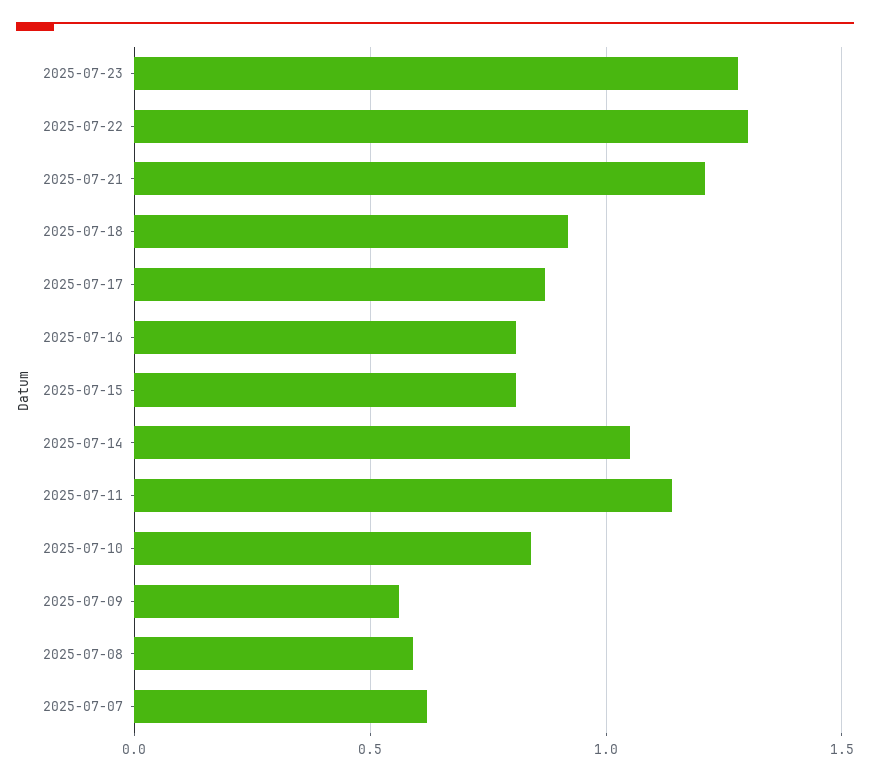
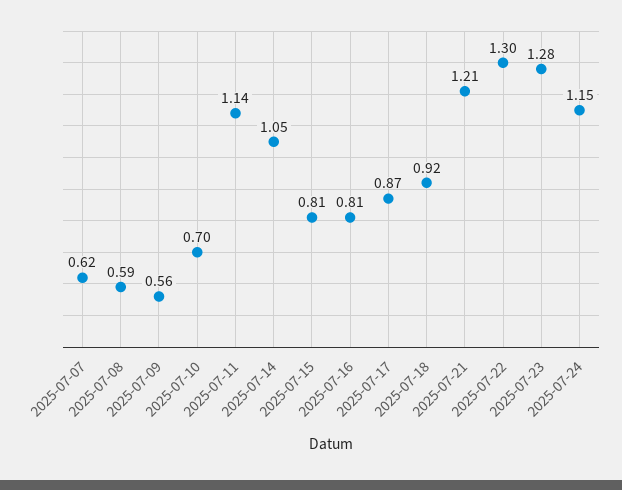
2025-07-10: 0.85 -> 0.7
2025-07-24: none -> 1.15

